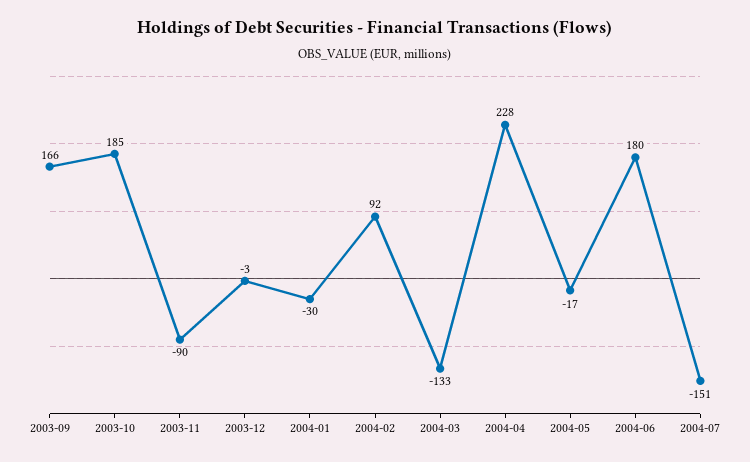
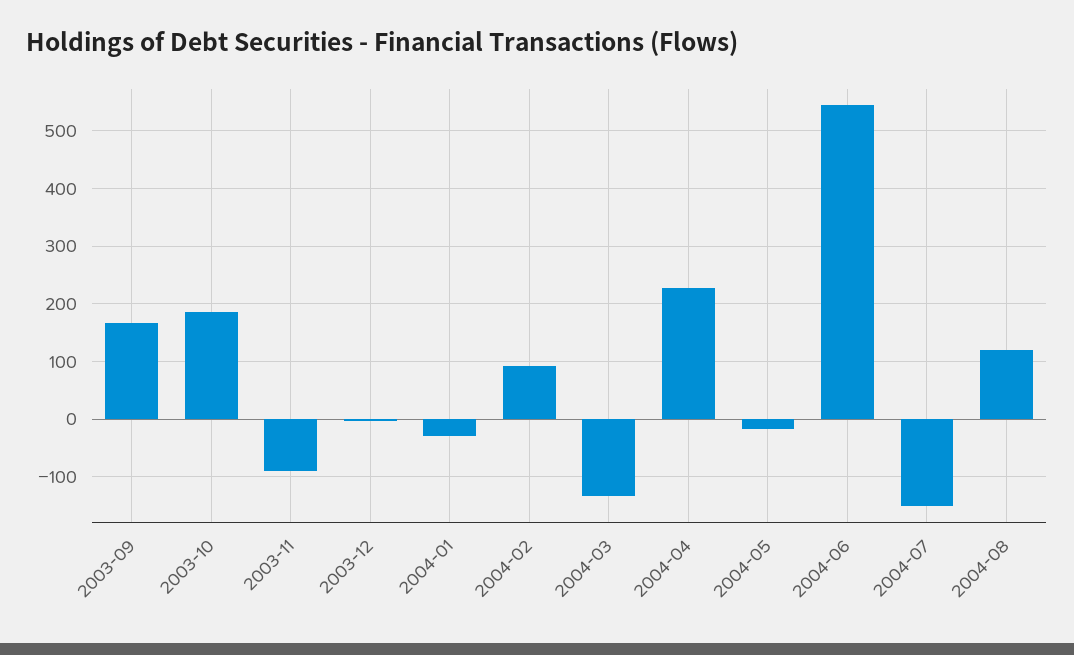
2004-06: 180 -> 540
2004-08: none -> 120

